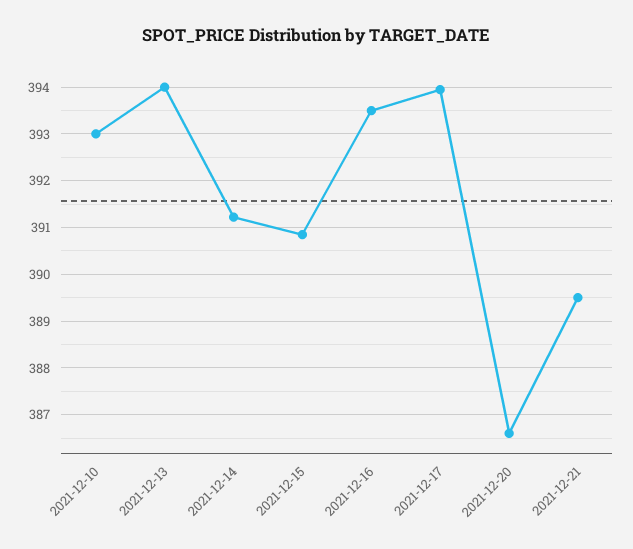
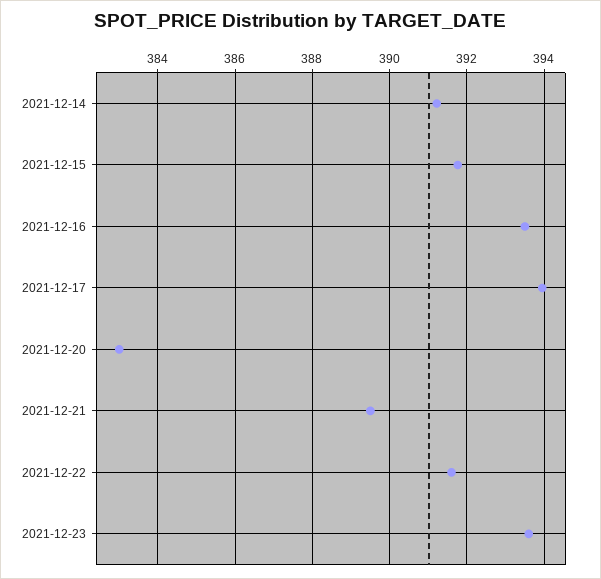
2021-12-10: 393 -> none
2021-12-13: 394 -> none
2021-12-15: 390.8 -> 391.8
2021-12-20: 386.6 -> 383
2021-12-22: none -> 391.6
2021-12-23: none -> 393.6

